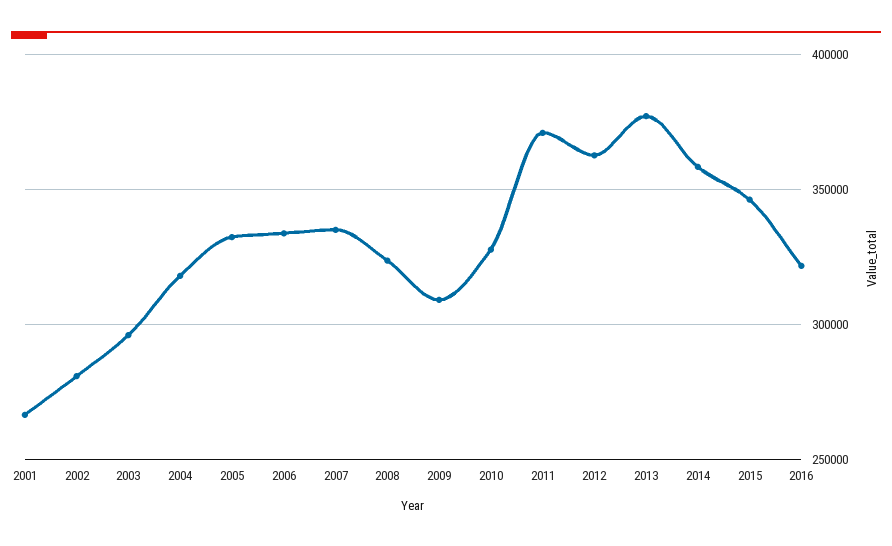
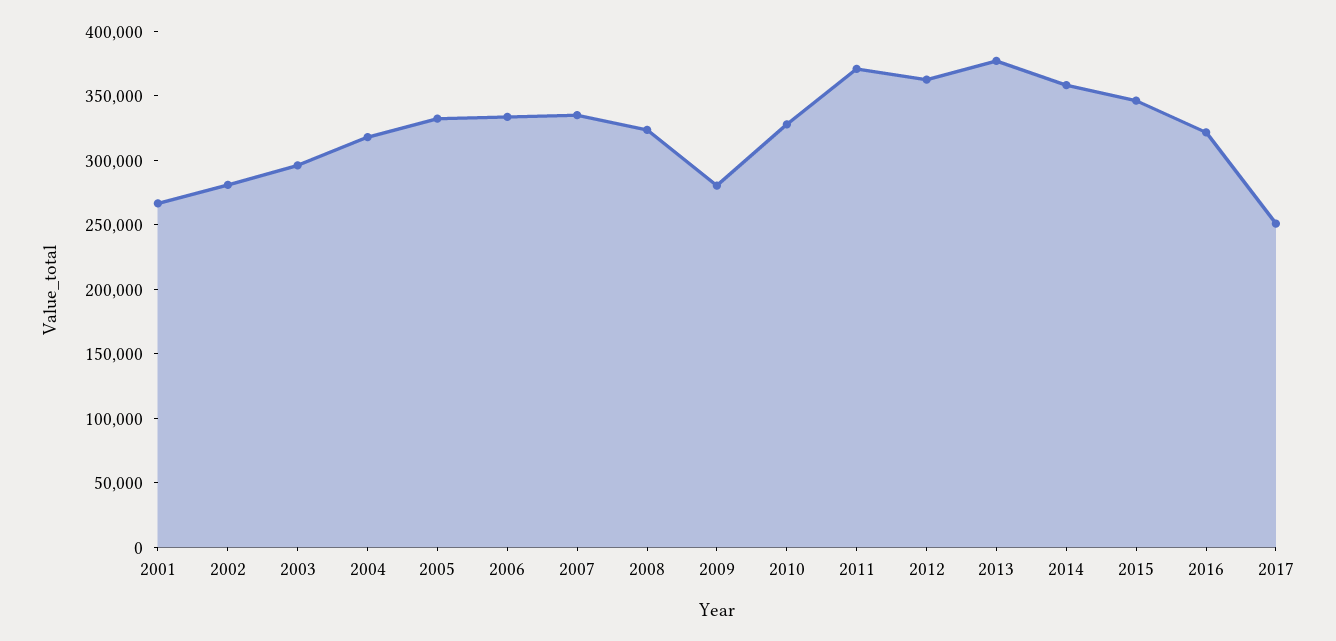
2009: 310000 -> 280000
2017: none -> 250000

